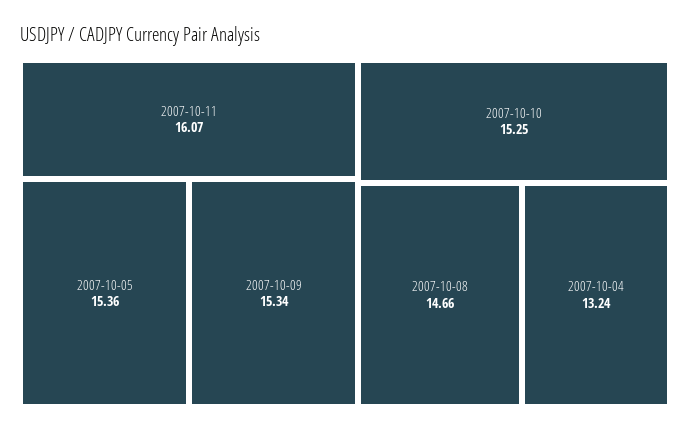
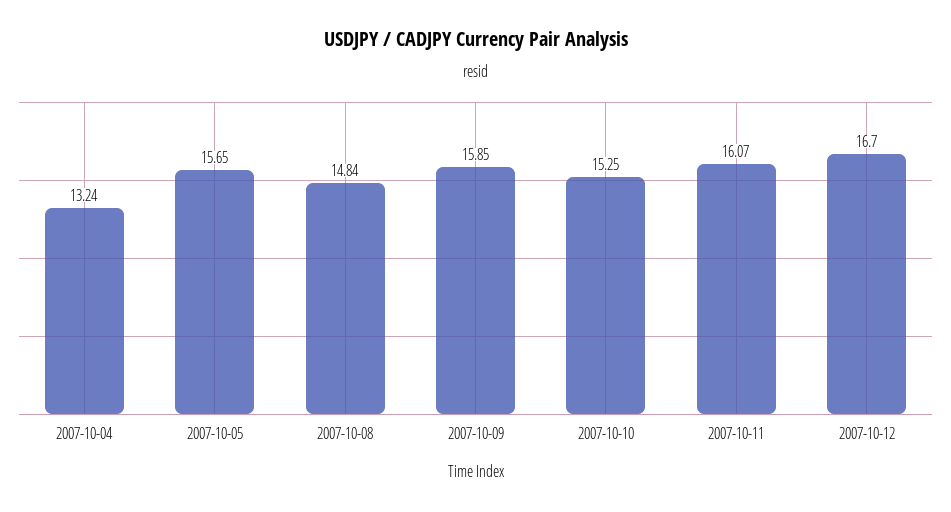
2007-10-05: 15.36 -> 15.65
2007-10-09: 15.34 -> 15.85
2007-10-08: 14.66 -> 14.84
2007-10-12: none -> 16.7

